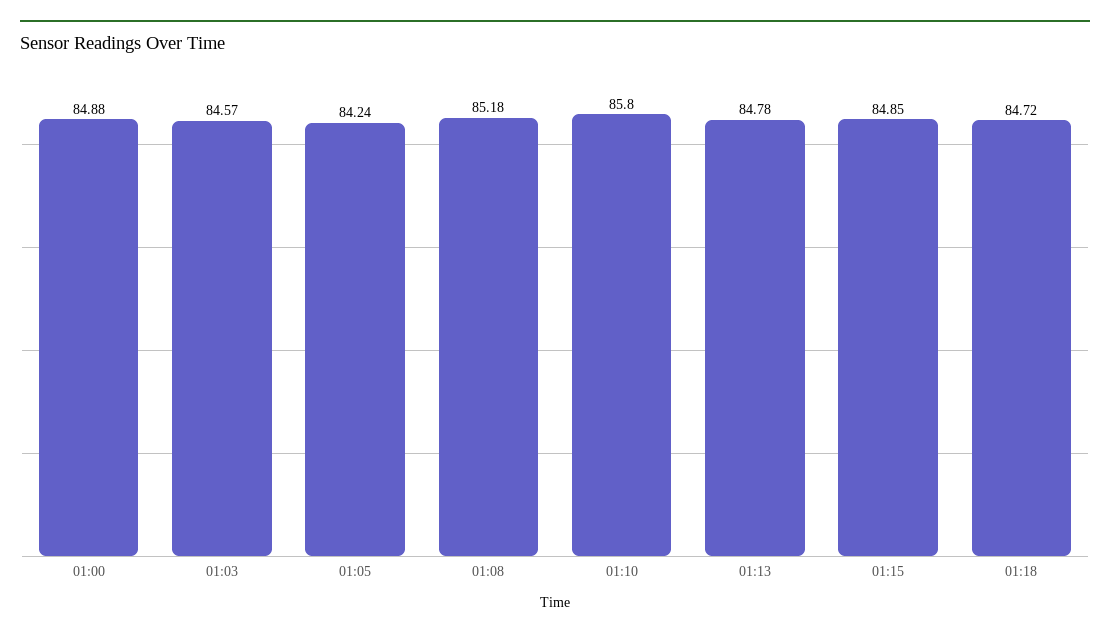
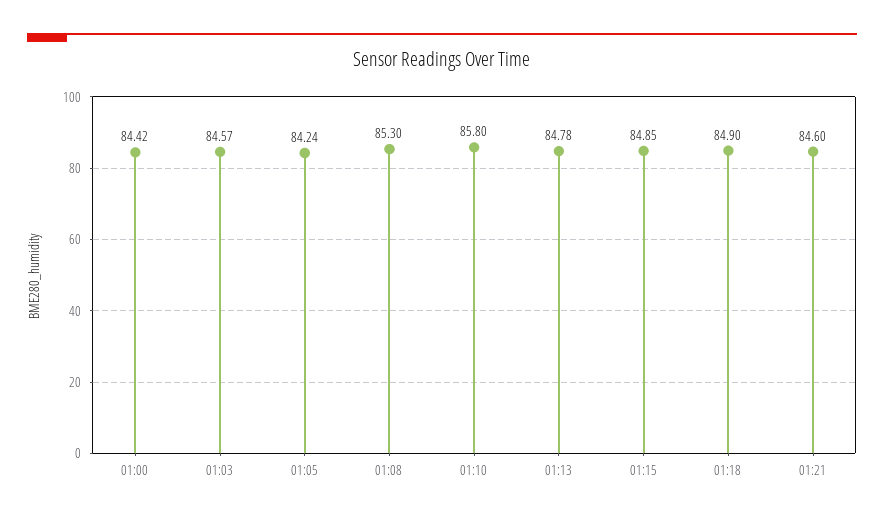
01:00: 84.88 -> 84.42
01:08: 85.18 -> 85.3
01:18: 84.72 -> 84.9
01:21: none -> 84.6

